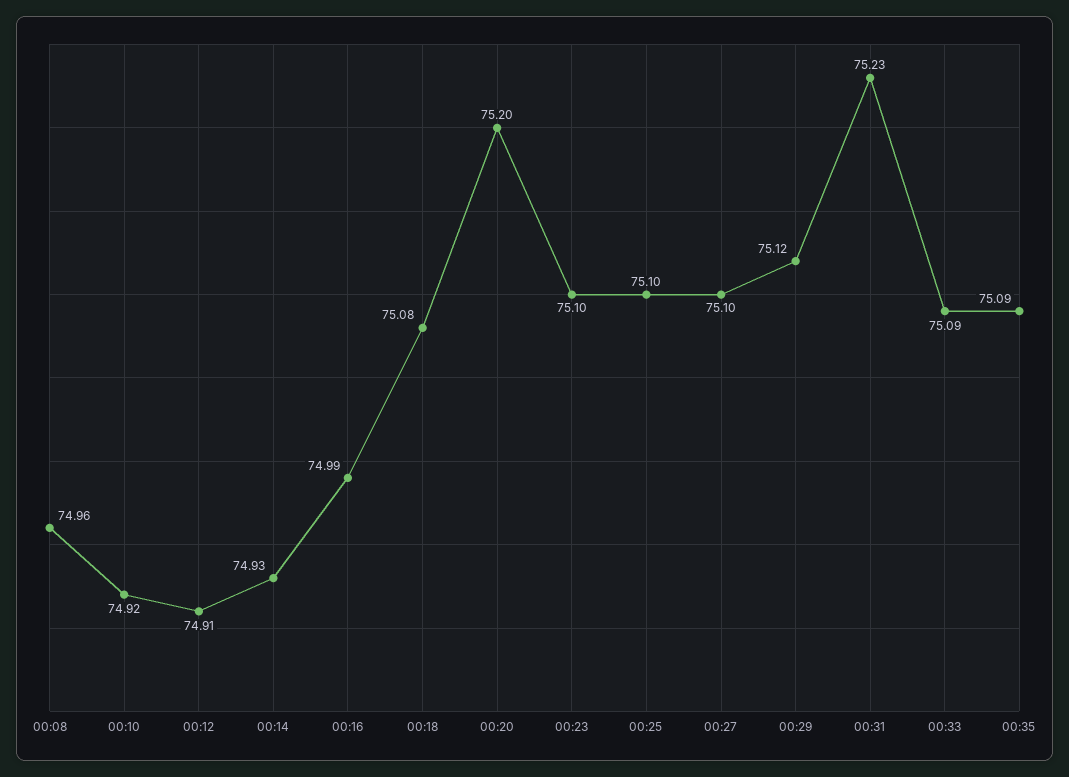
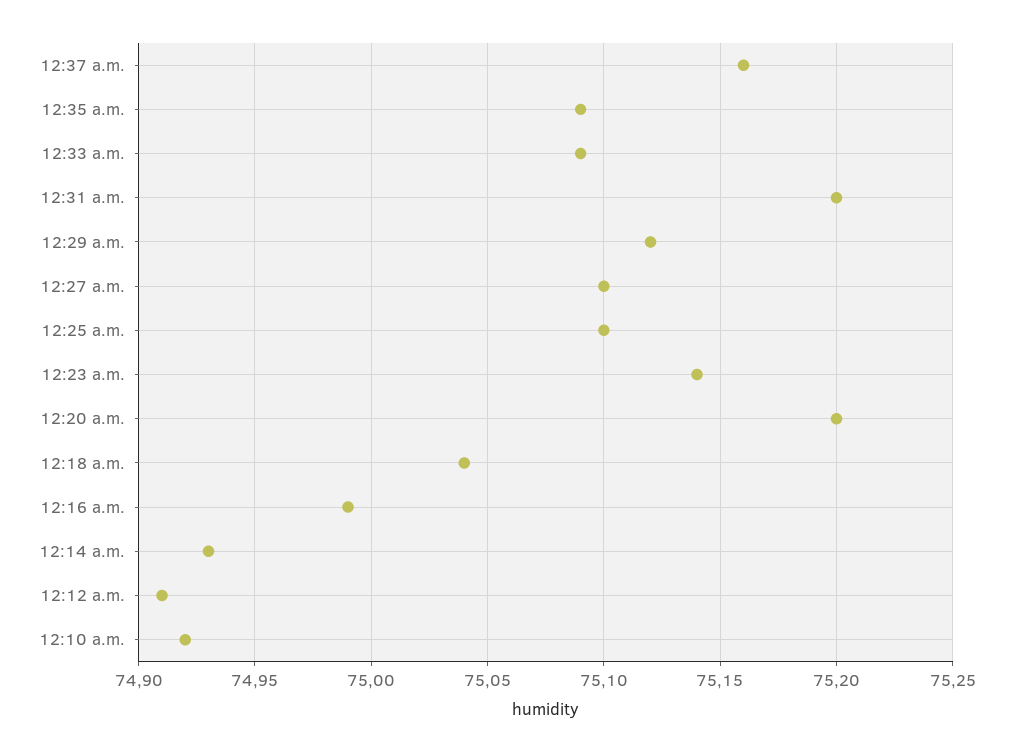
00:08: 74.96 -> none
00:18: 75.08 -> 75.04
00:23: 75.1 -> 75.14
00:31: 75.23 -> 75.2
12:37 a.m.: none -> 75.16

